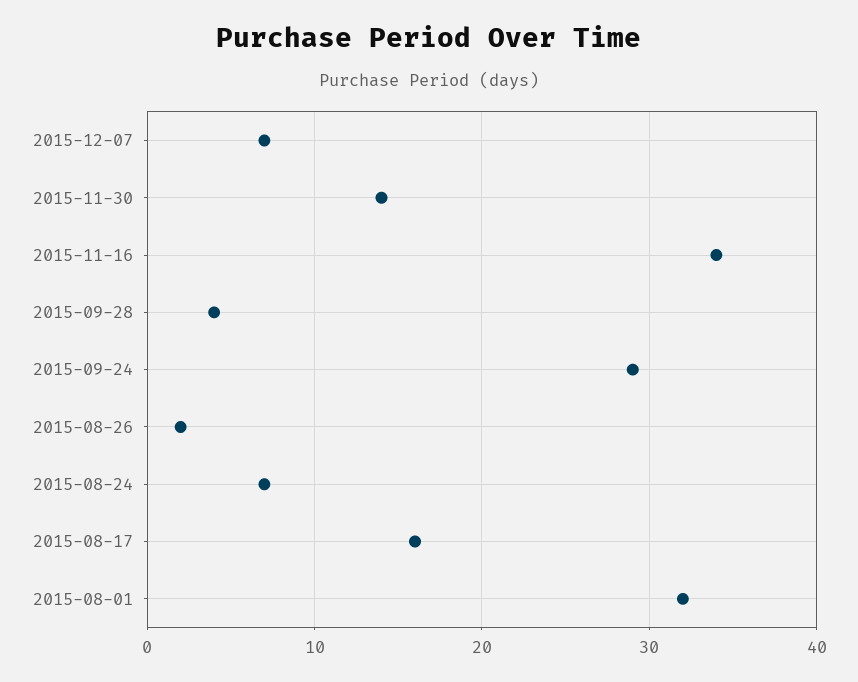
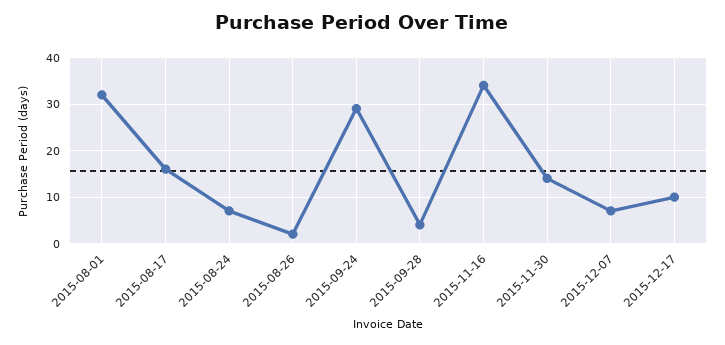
2015-12-17: none -> 10

